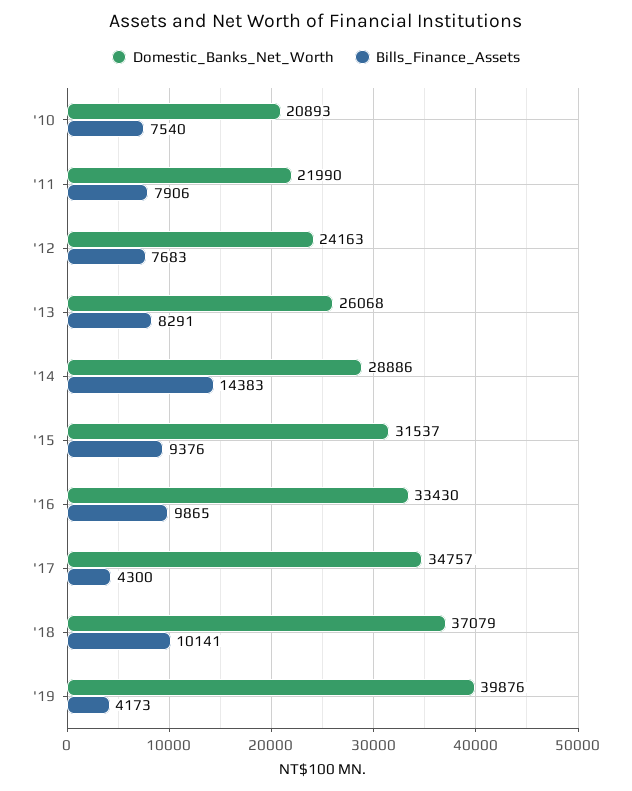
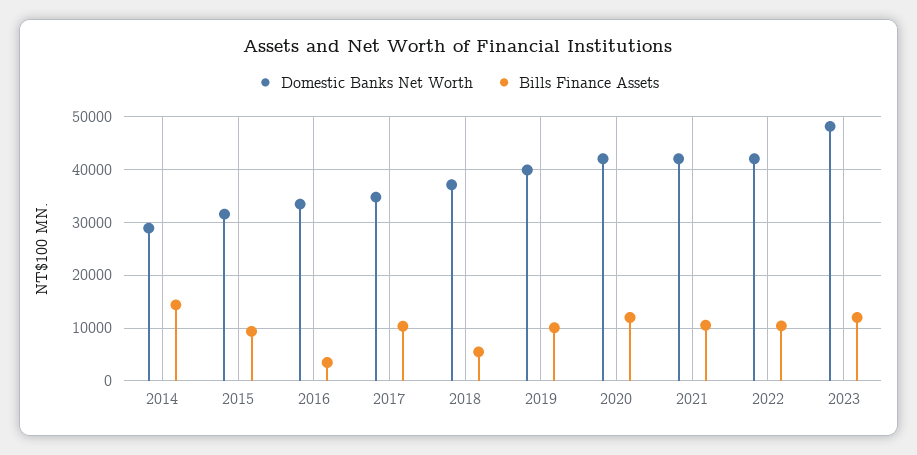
Domestic_Banks_Net_Worth, '10: 20893 -> none
Bills_Finance_Assets, '10: 7540 -> none
Domestic_Banks_Net_Worth, '11: 21990 -> none
Bills_Finance_Assets, '11: 7906 -> none
Domestic_Banks_Net_Worth, '12: 24163 -> none
Bills_Finance_Assets, '12: 7683 -> none
Domestic_Banks_Net_Worth, '13: 26068 -> none
Bills_Finance_Assets, '13: 8291 -> none
Bills_Finance_Assets, '16: 9865 -> 4000
Bills_Finance_Assets, '17: 4300 -> 10000
Bills_Finance_Assets, '18: 10141 -> 6000
Bills_Finance_Assets, '19: 4173 -> 10000
Domestic_Banks_Net_Worth, 2020: none -> 42000
Bills_Finance_Assets, 2020: none -> 12000
Domestic_Banks_Net_Worth, 2021: none -> 42000
Bills_Finance_Assets, 2021: none -> 10000
Domestic_Banks_Net_Worth, 2022: none -> 42000
Bills_Finance_Assets, 2022: none -> 10000
Domestic_Banks_Net_Worth, 2023: none -> 48000
Bills_Finance_Assets, 2023: none -> 12000

